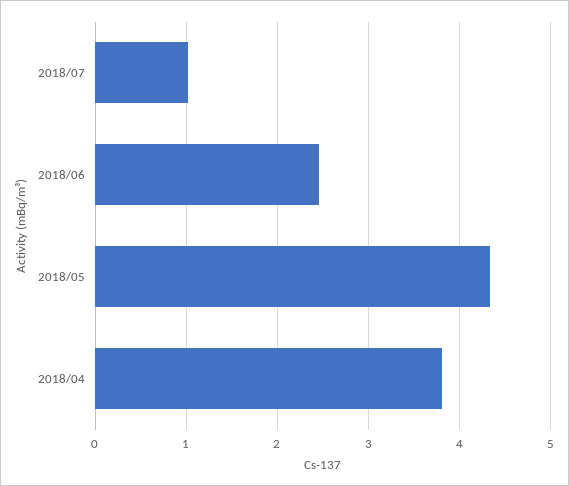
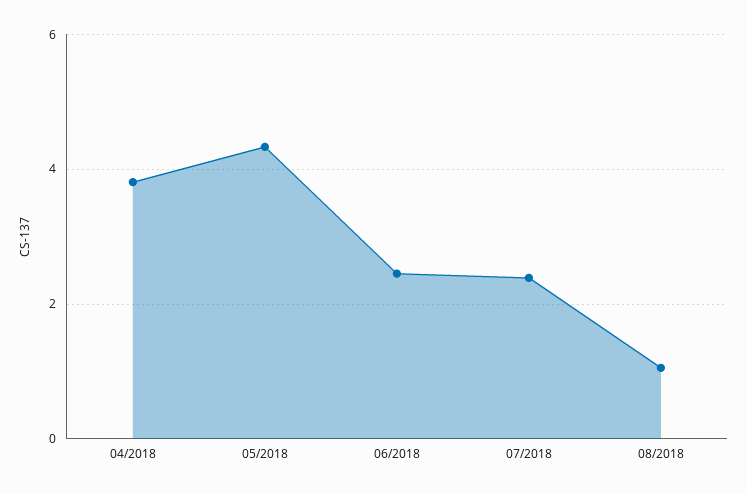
2018/07: 1 -> 2.4
08/2018: none -> 1

